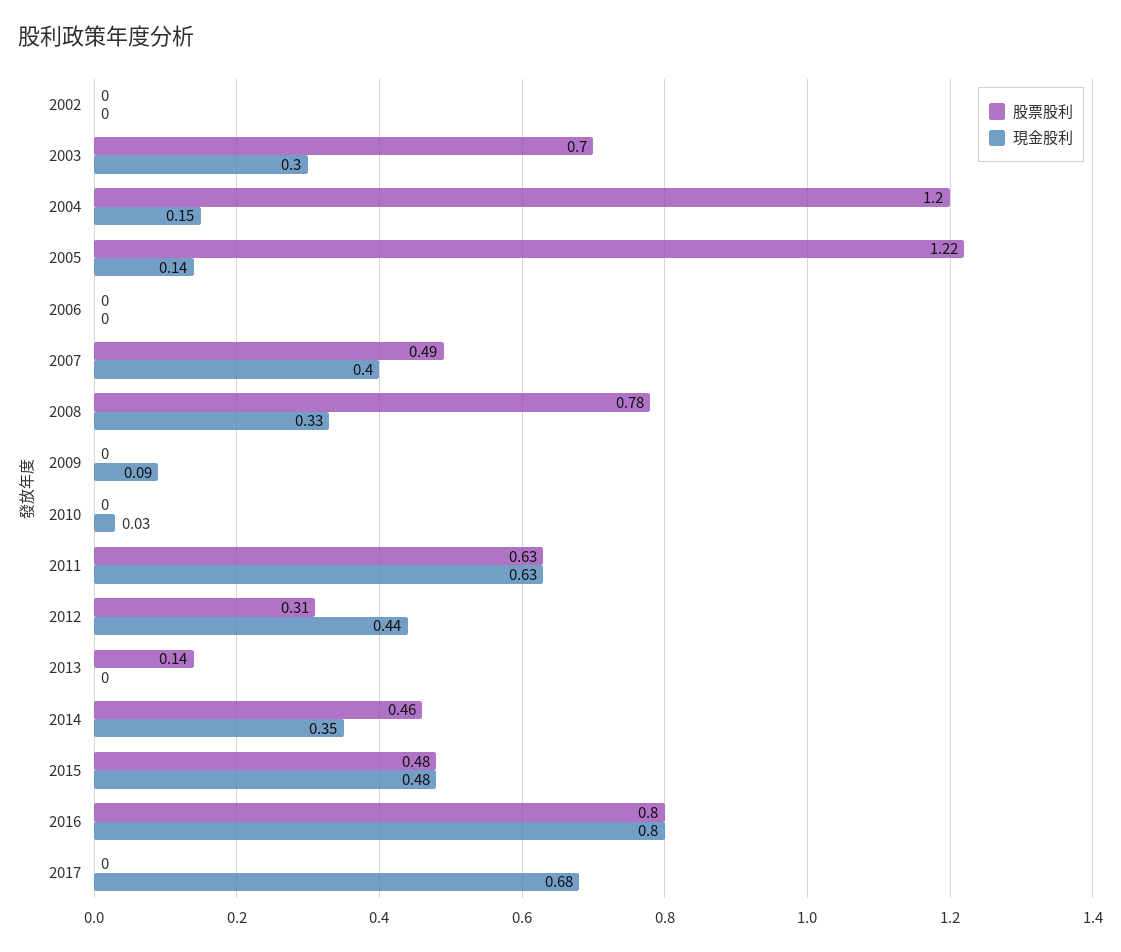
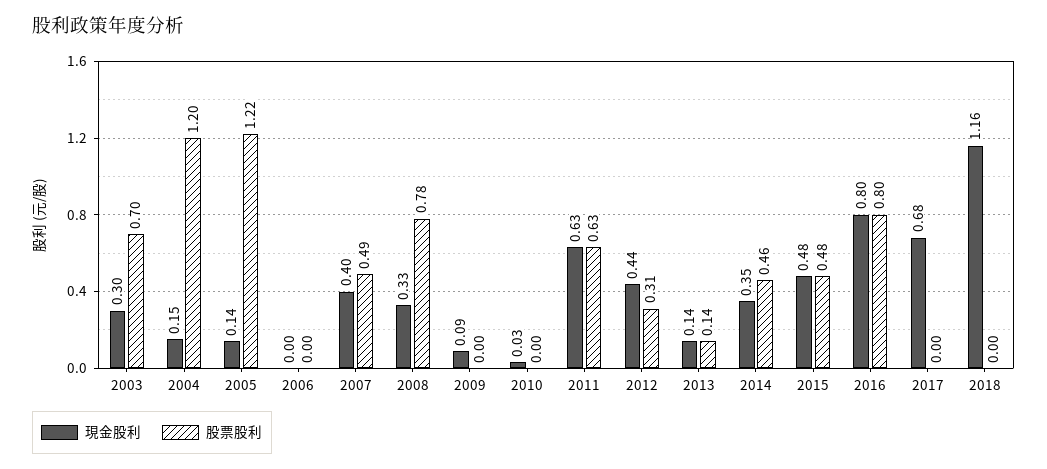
股票股利, 2002: 0 -> none
現金股利, 2002: 0 -> none
現金股利, 2013: 0 -> 0.14
現金股利, 2018: none -> 1.16
股票股利, 2018: none -> 0

